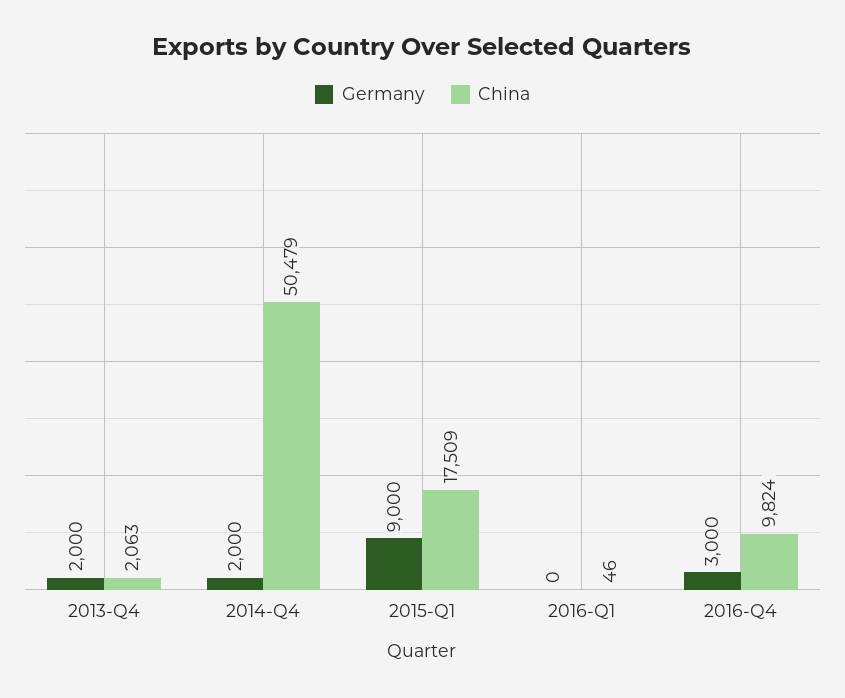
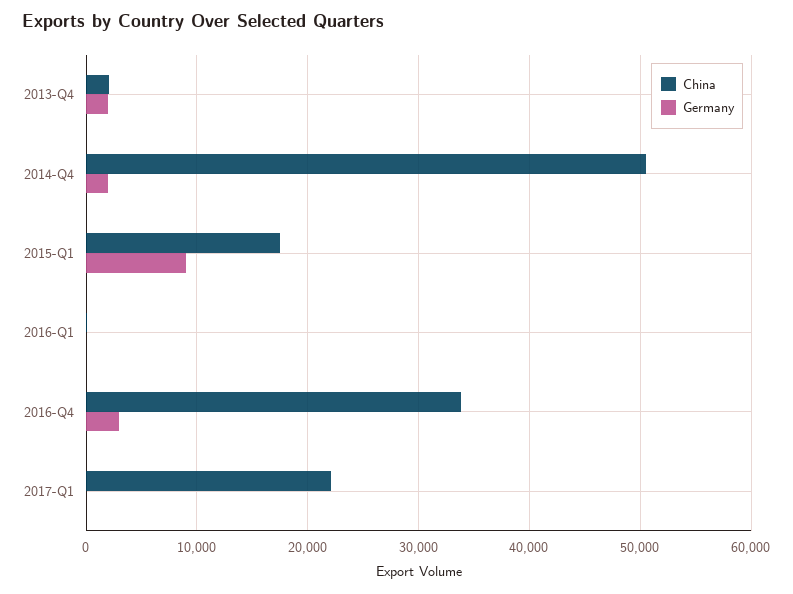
China, 2016-Q4: 9824 -> 34000
China, 2017-Q1: none -> 22000
Germany, 2017-Q1: none -> 0

